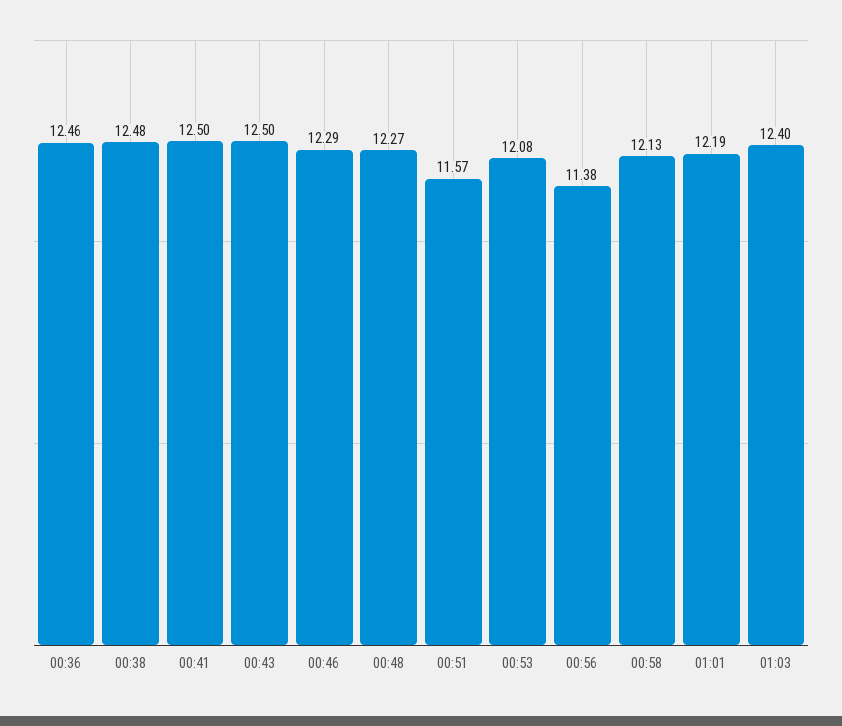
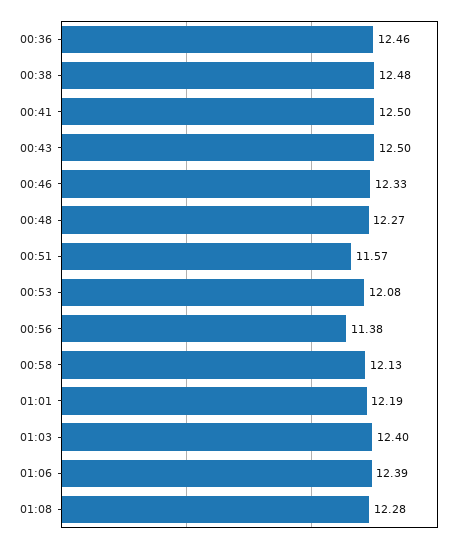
00:46: 12.29 -> 12.33
01:06: none -> 12.39
01:08: none -> 12.28

